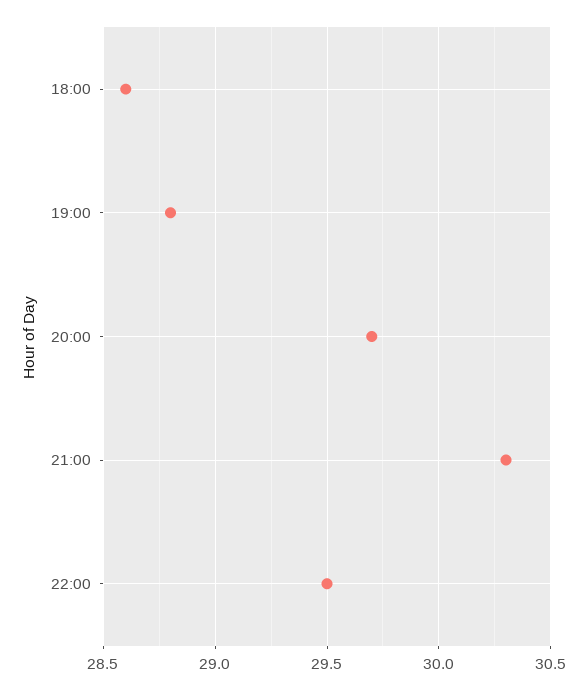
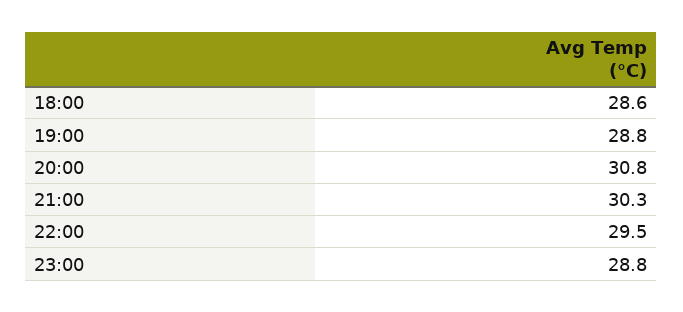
20:00: 29.7 -> 30.8
23:00: none -> 28.8

